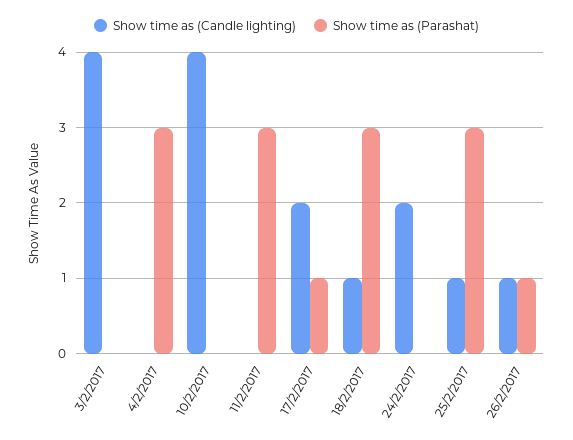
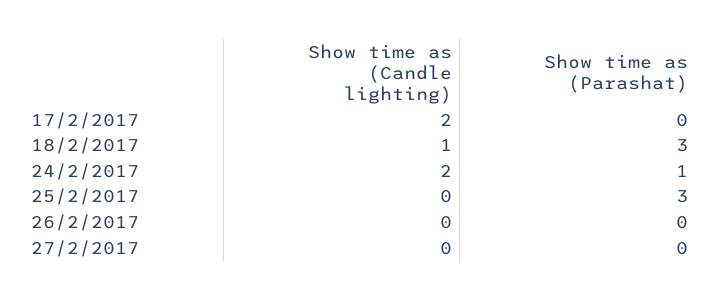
Show time as (Candle lighting), 3/2/2017: 4 -> none
Show time as (Parashat), 3/2/2017: 0 -> none
Show time as (Candle lighting), 4/2/2017: 0 -> none
Show time as (Parashat), 4/2/2017: 3 -> none
Show time as (Candle lighting), 10/2/2017: 4 -> none
Show time as (Parashat), 10/2/2017: 0 -> none
Show time as (Candle lighting), 11/2/2017: 0 -> none
Show time as (Parashat), 11/2/2017: 3 -> none
Show time as (Parashat), 17/2/2017: 1 -> 0
Show time as (Parashat), 24/2/2017: 0 -> 1
Show time as (Candle lighting), 25/2/2017: 1 -> 0
Show time as (Candle lighting), 26/2/2017: 1 -> 0
Show time as (Parashat), 26/2/2017: 1 -> 0
Show time as (Candle lighting), 27/2/2017: none -> 0
Show time as (Parashat), 27/2/2017: none -> 0

